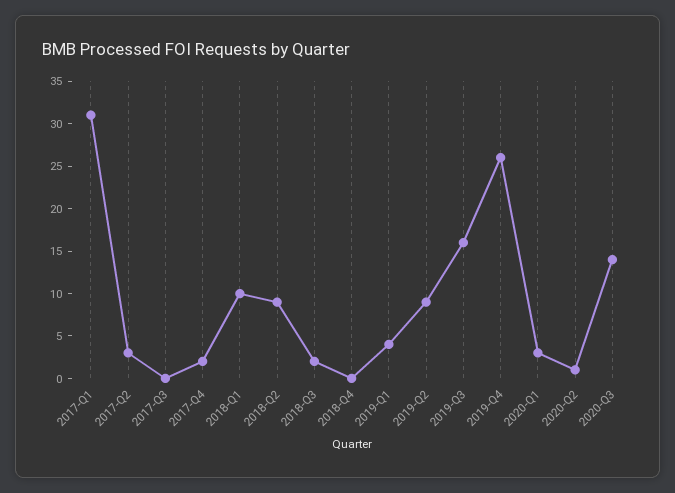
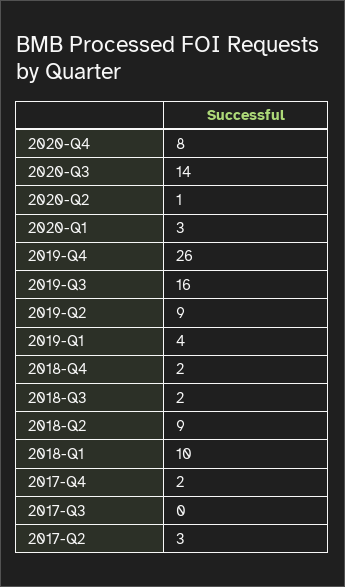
2017-Q1: 31 -> none
2018-Q4: 0 -> 2
2020-Q4: none -> 8

